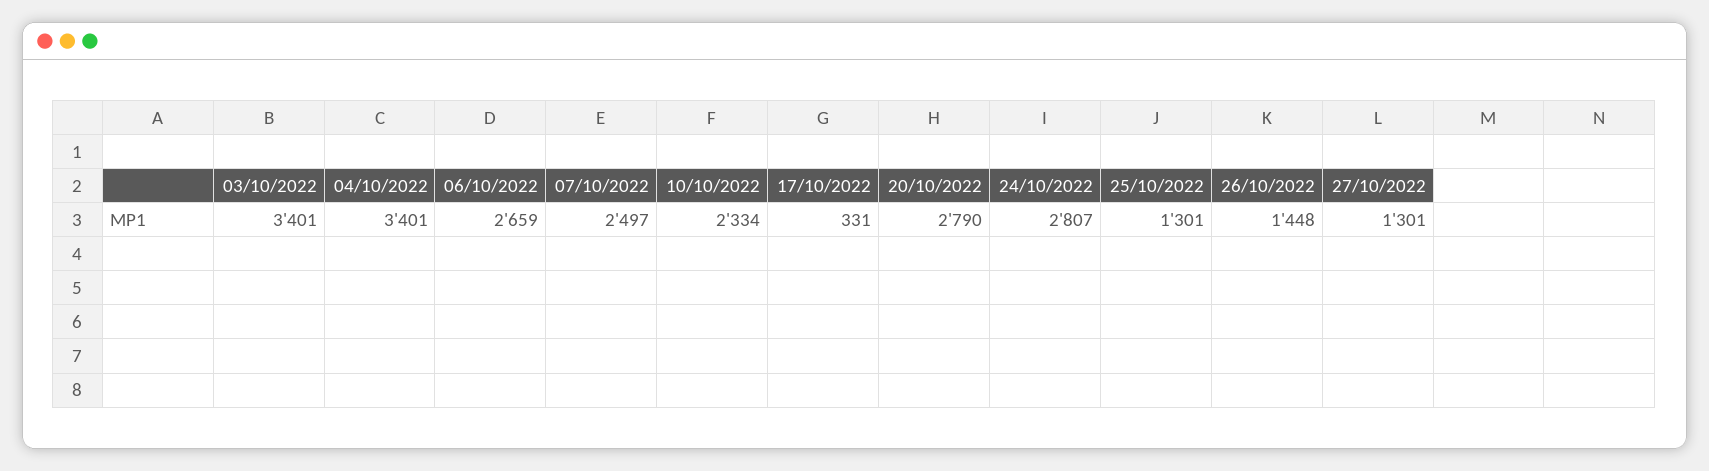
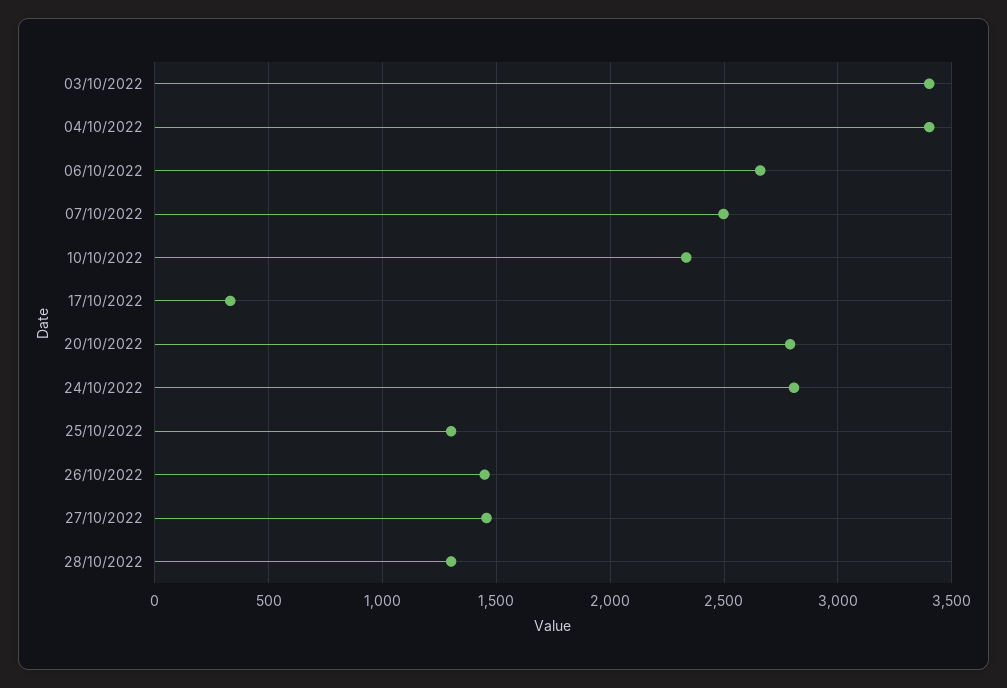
27/10/2022: 1301 -> 1450
28/10/2022: none -> 1300

